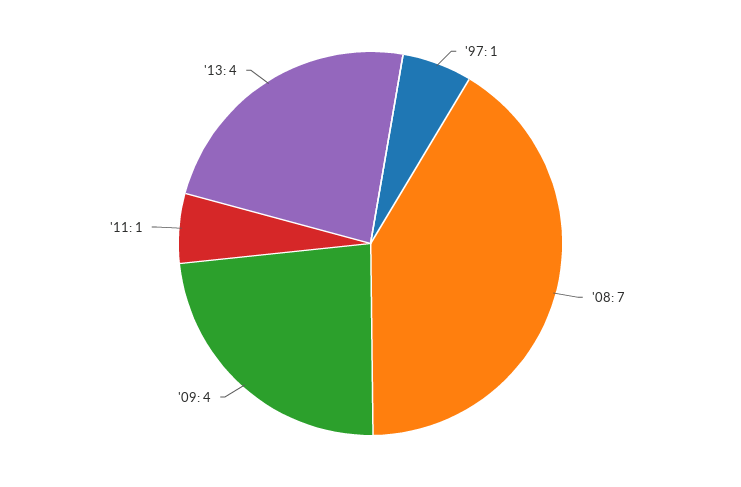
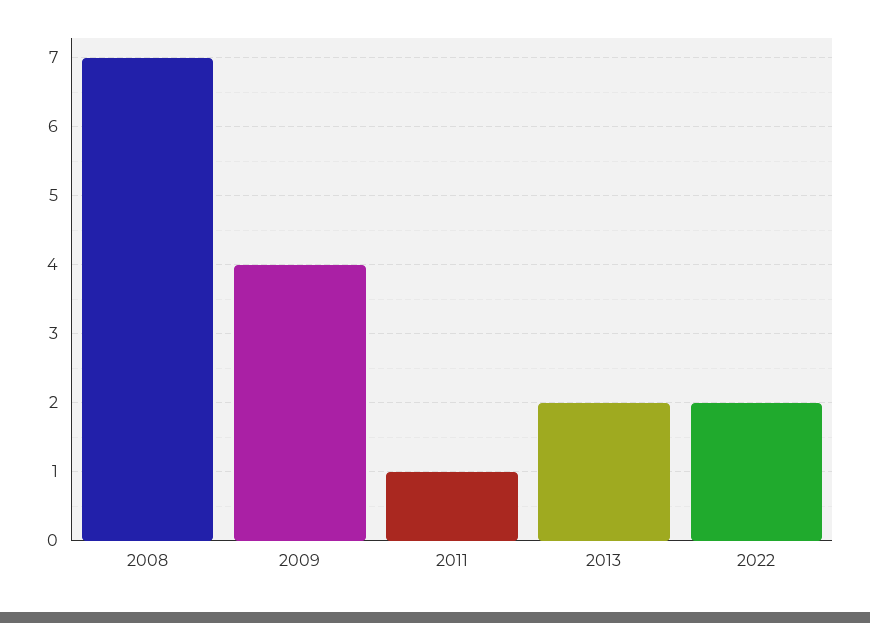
'97: 1 -> none
'13: 4 -> 2
2022: none -> 2

